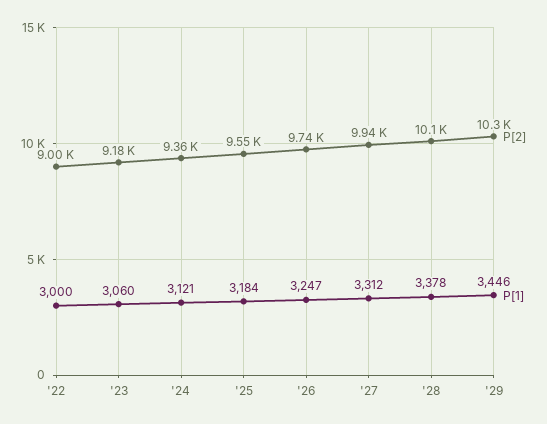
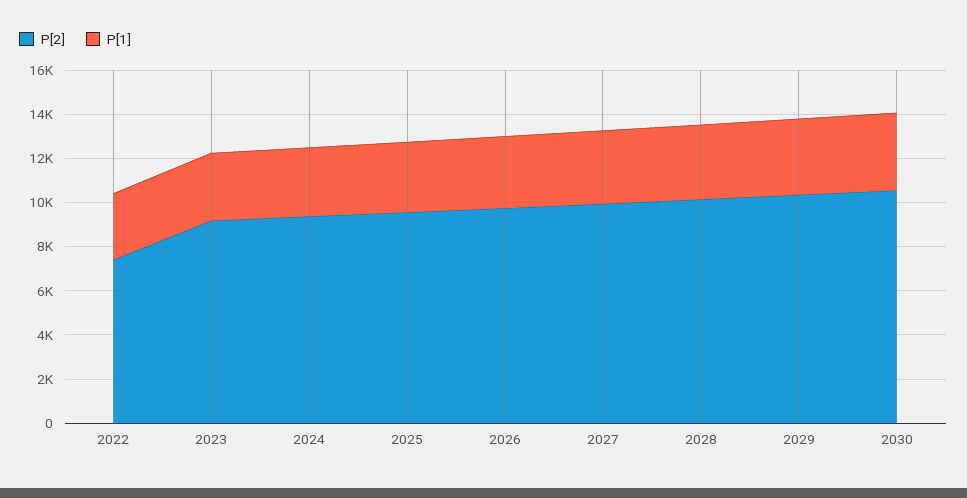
P[2], '22: 9000 -> 7500
P[2], 2030: none -> 10500
P[1], 2030: none -> 3500

